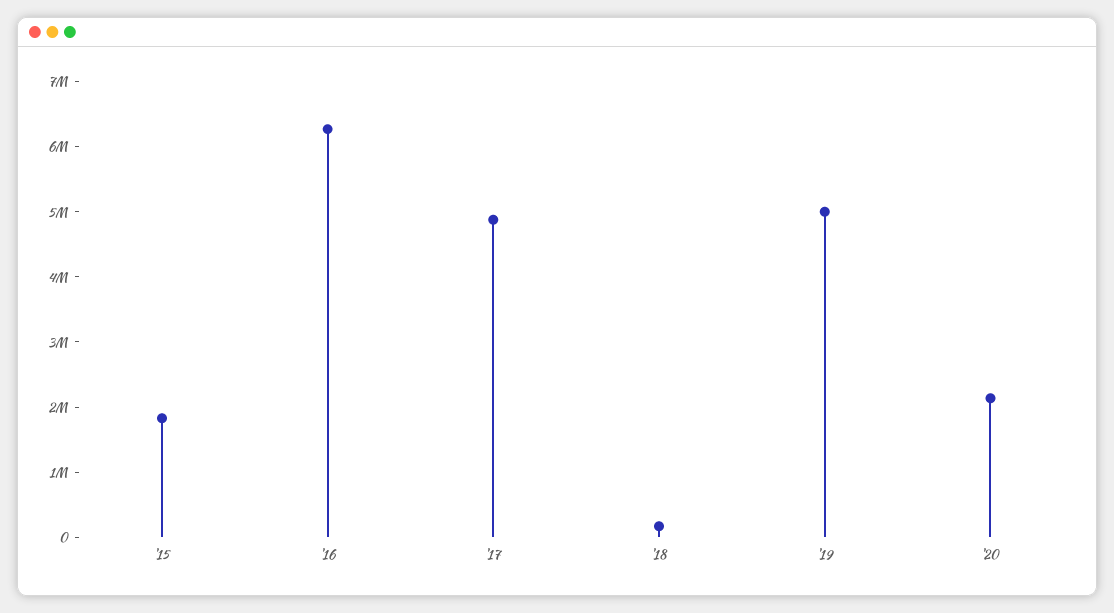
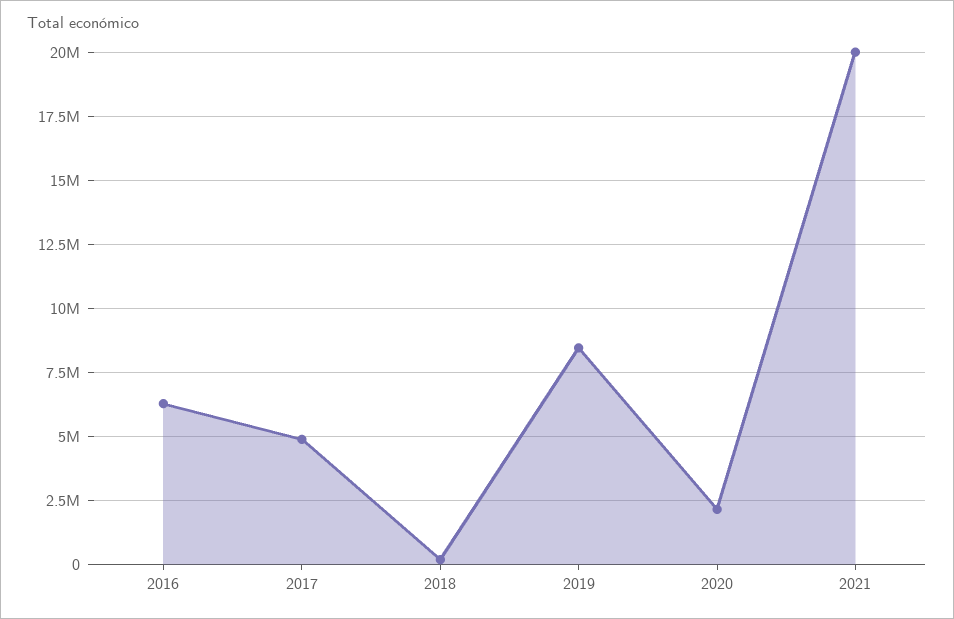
'15: 1800000 -> none
'19: 5000000 -> 8500000
2021: none -> 20000000

